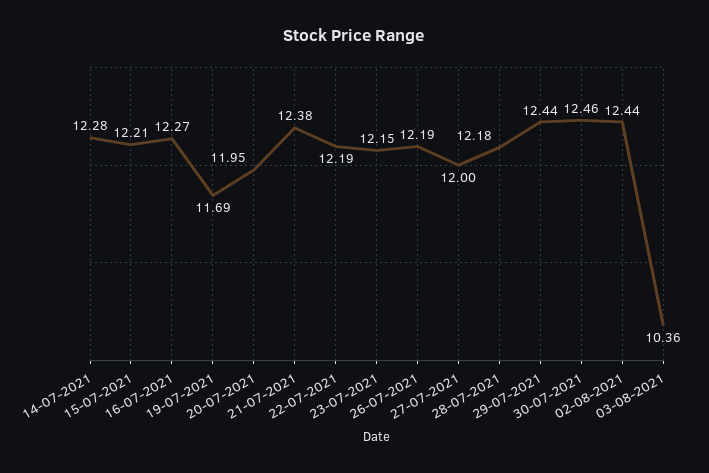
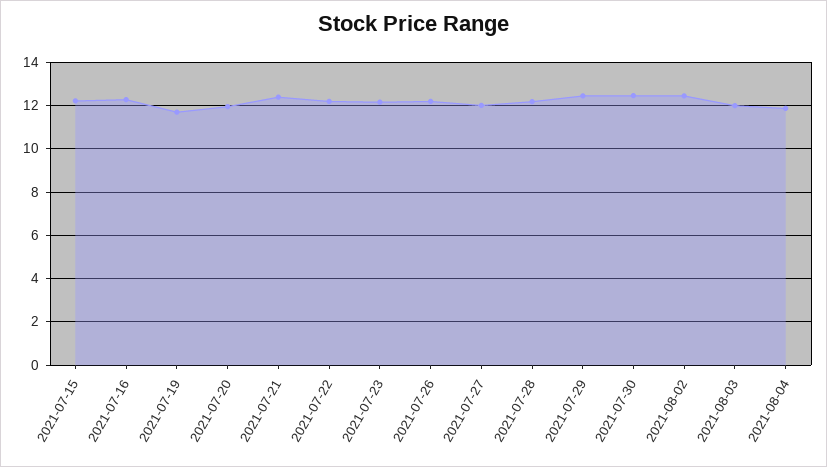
14-07-2021: 12.28 -> none
03-08-2021: 10.36 -> 12
2021-08-04: none -> 12

